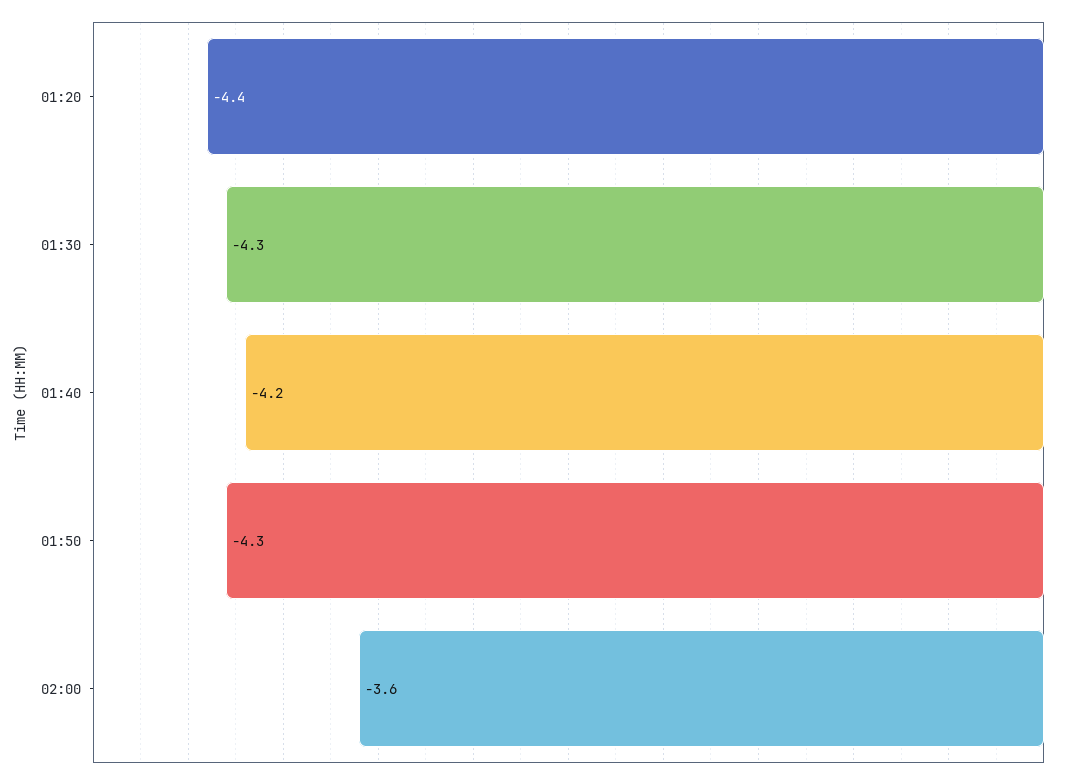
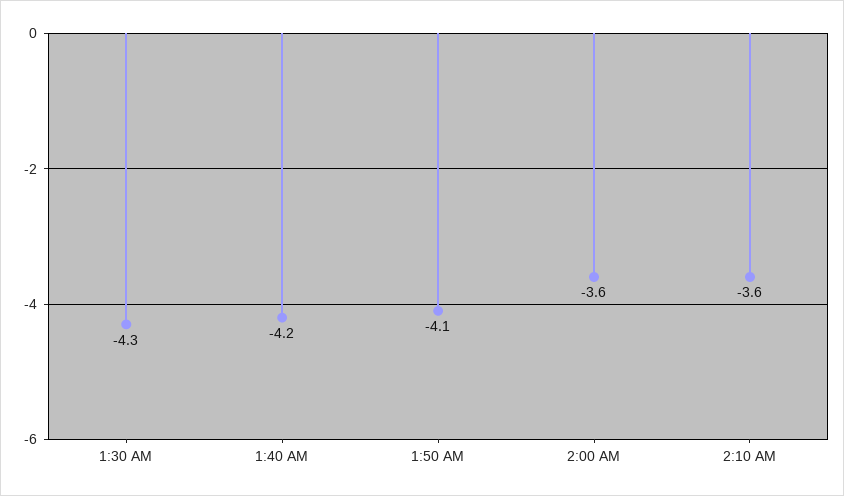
01:20: -4.4 -> none
01:50: -4.3 -> -4.1
2:10 AM: none -> -3.6

